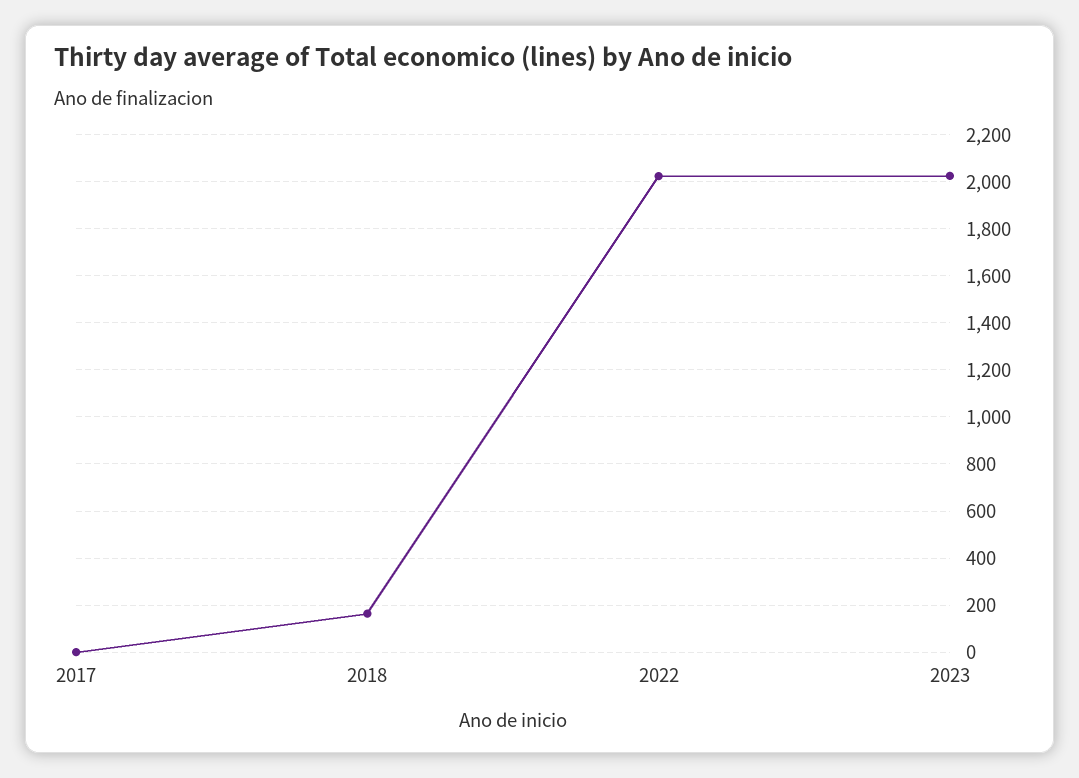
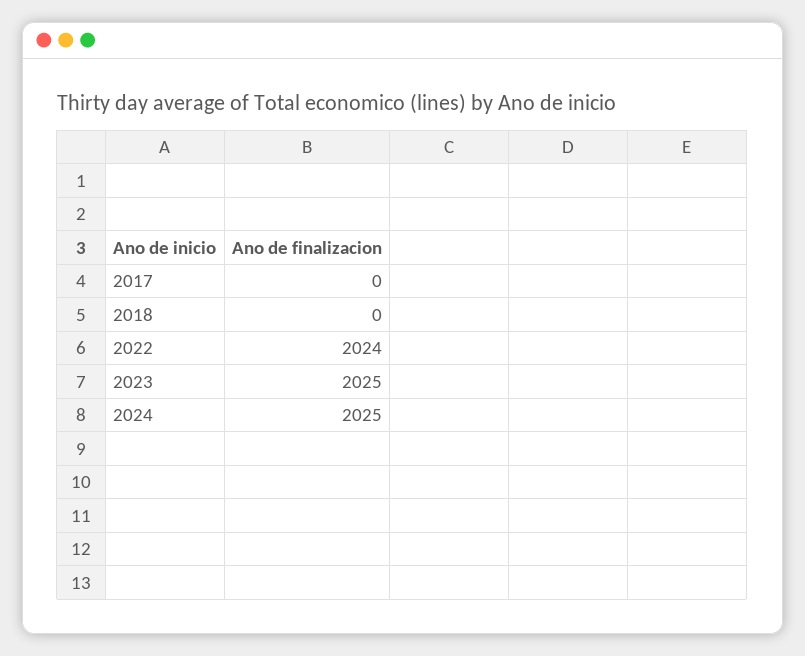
2018: 150 -> 0
2024: none -> 2025

